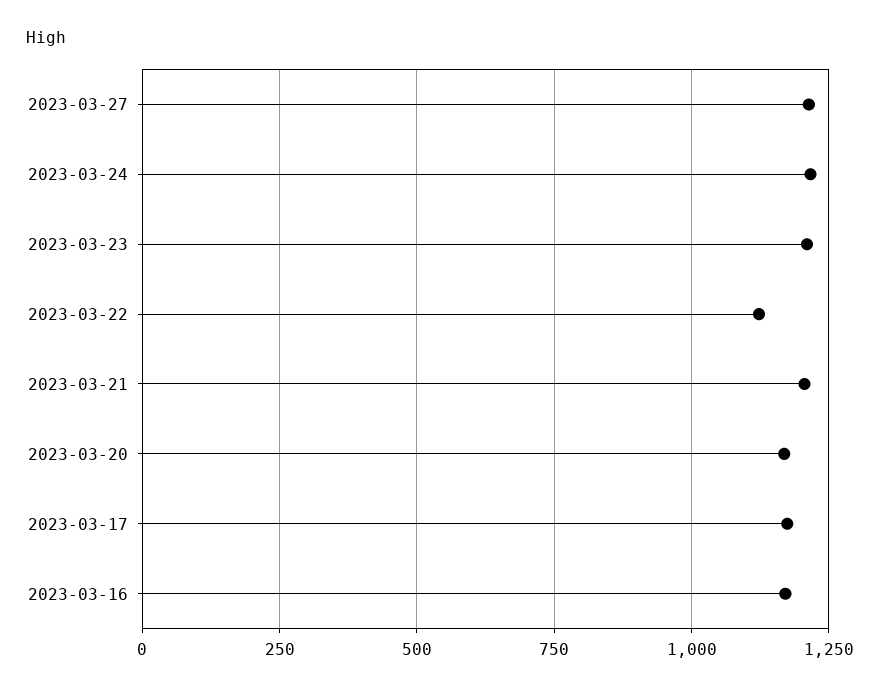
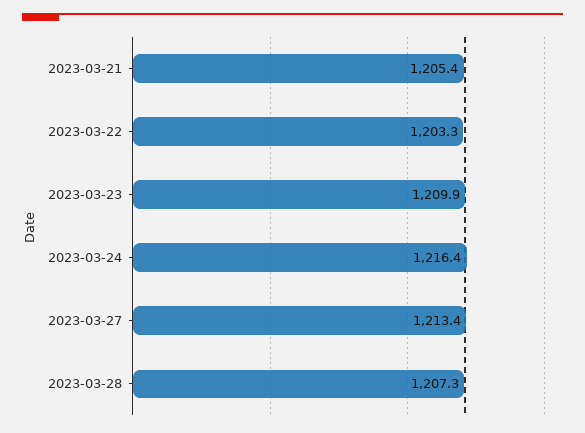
2023-03-22: 1125 -> 1203.3
2023-03-20: 1175 -> none
2023-03-17: 1175 -> none
2023-03-16: 1175 -> none
2023-03-28: none -> 1207.3

